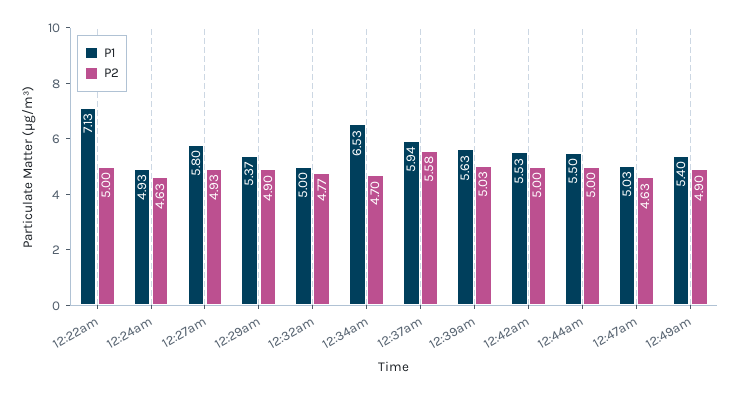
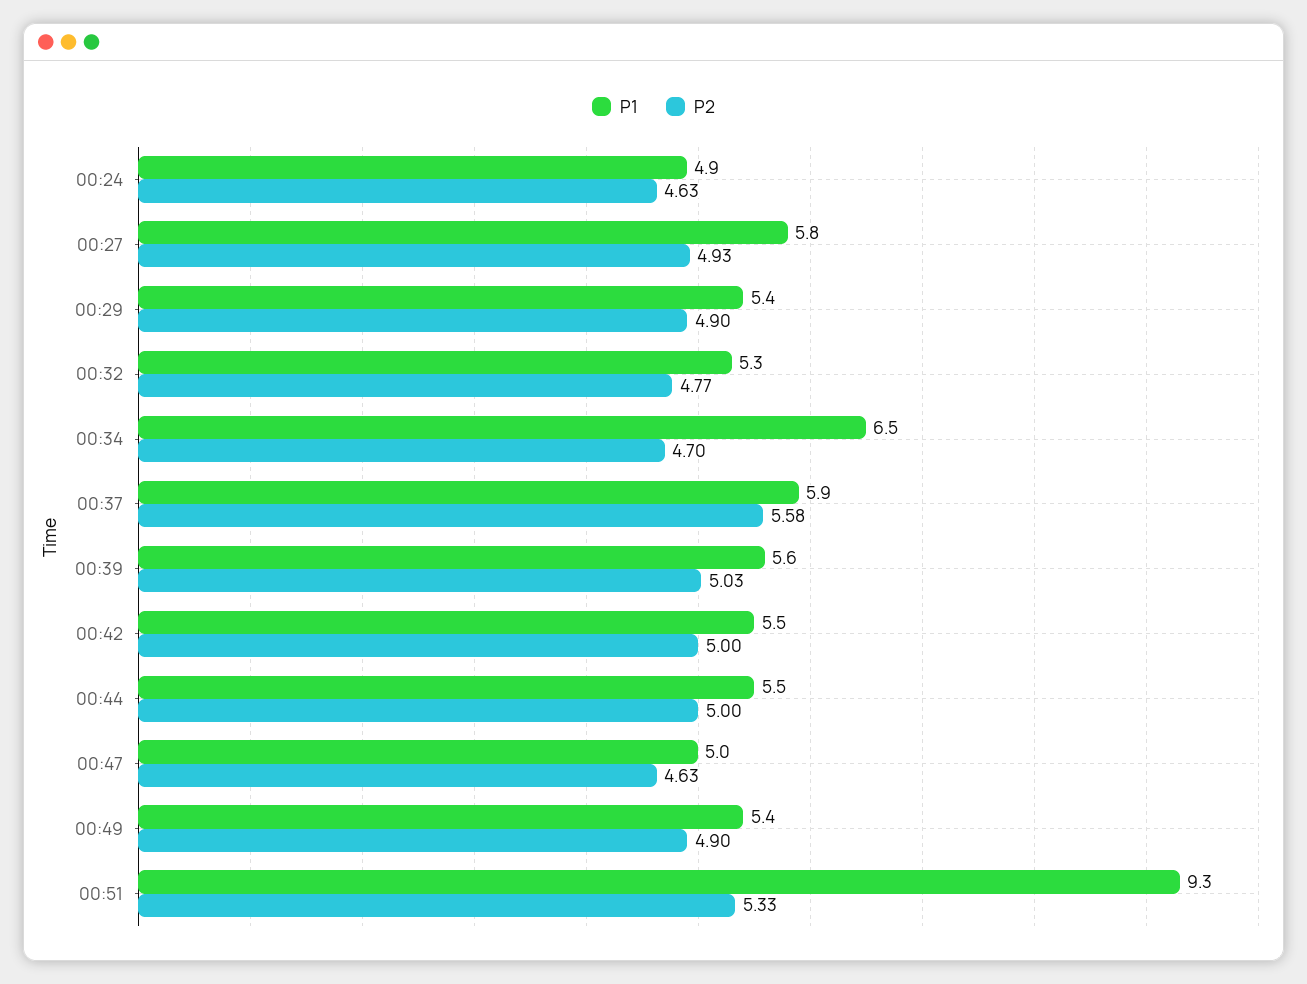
P1, 12:22am: 7.13 -> none
P2, 12:22am: 5 -> none
P1, 12:32am: 5 -> 5.3
P1, 00:51: none -> 9.3
P2, 00:51: none -> 5.33

